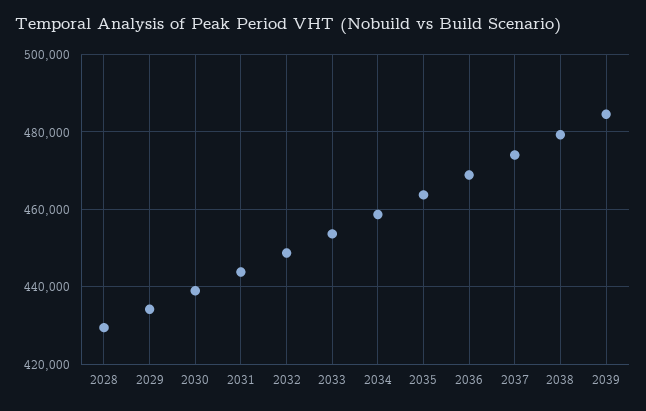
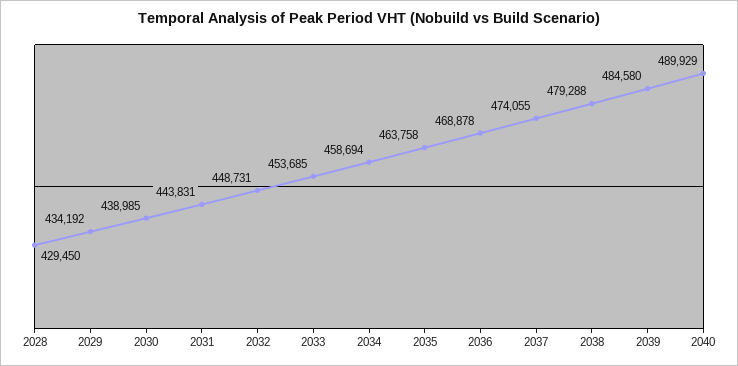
2040: none -> 489929

